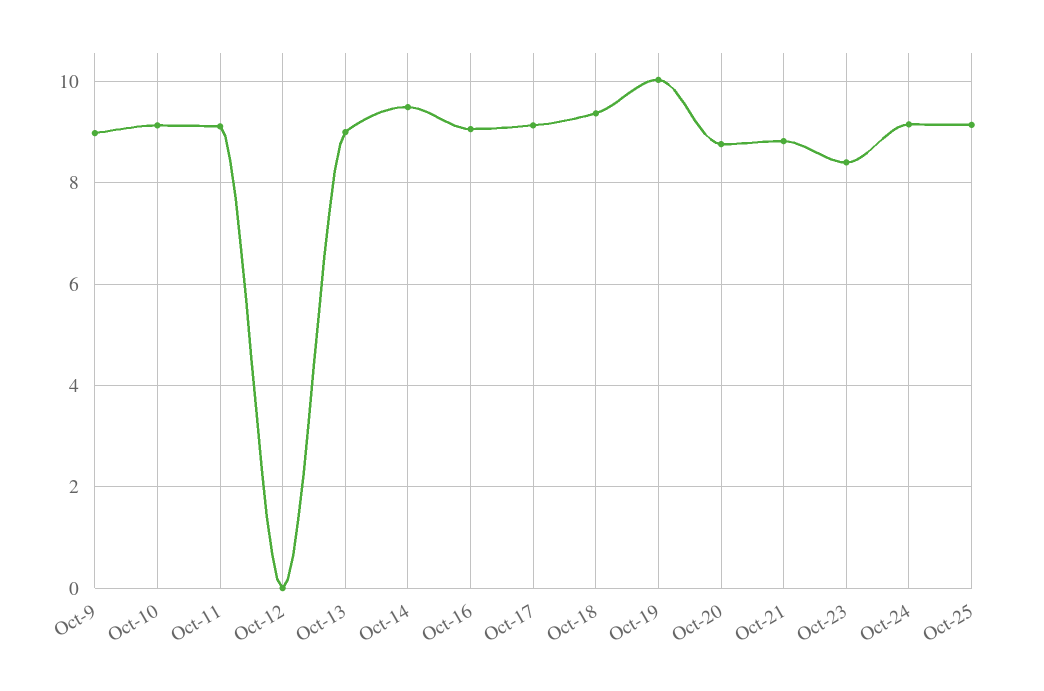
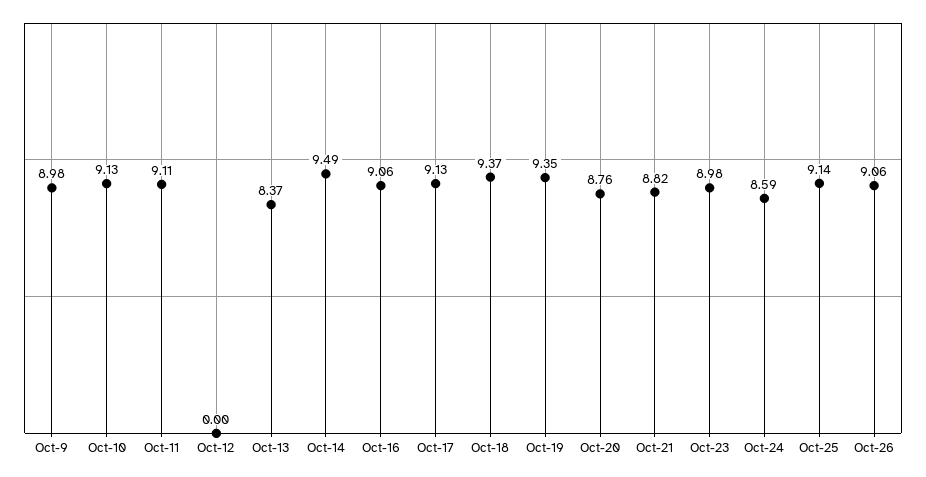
Oct-13: 9 -> 8.37
Oct-19: 10 -> 9.35
Oct-23: 8.4 -> 8.98
Oct-24: 9.2 -> 8.59
Oct-26: none -> 9.06

